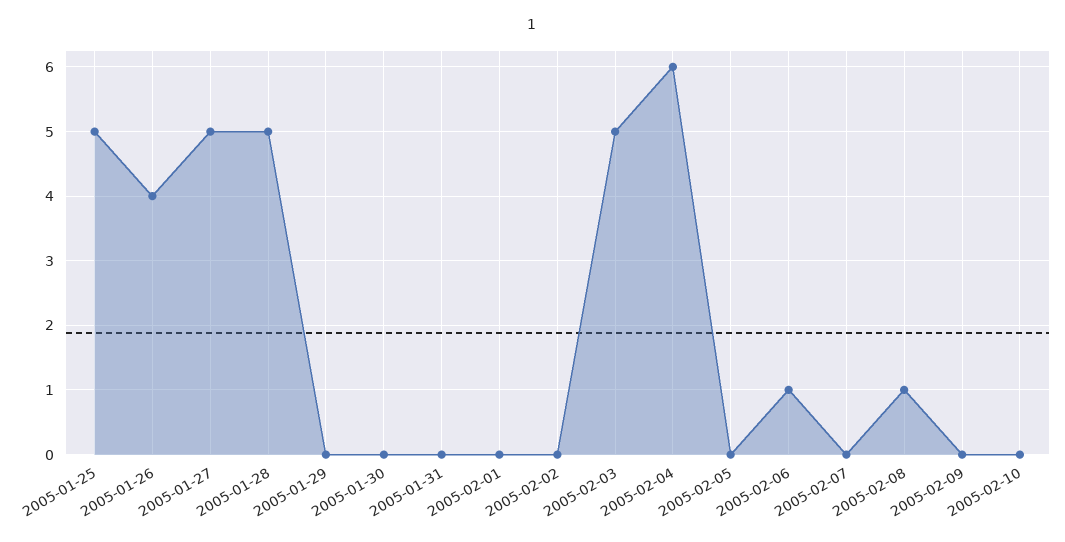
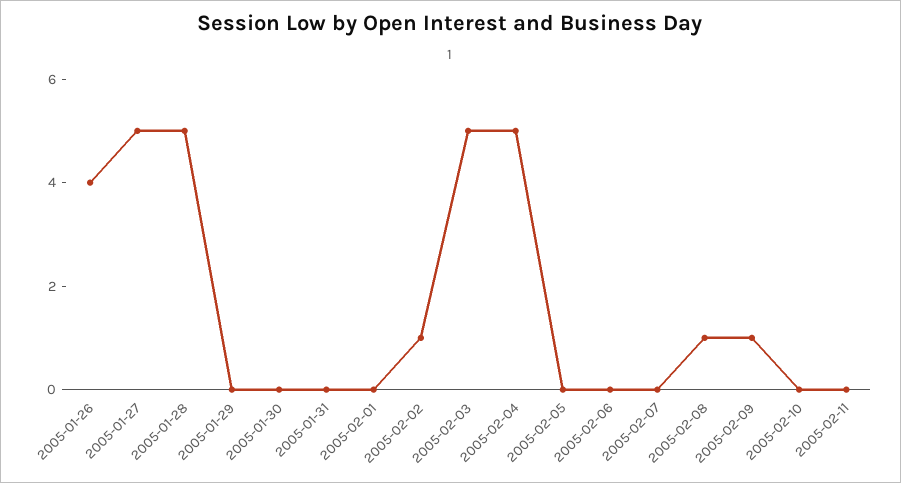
2005-01-25: 5 -> none
2005-02-02: 0 -> 1
2005-02-04: 6 -> 5
2005-02-06: 1 -> 0
2005-02-09: 0 -> 1
2005-02-11: none -> 0

